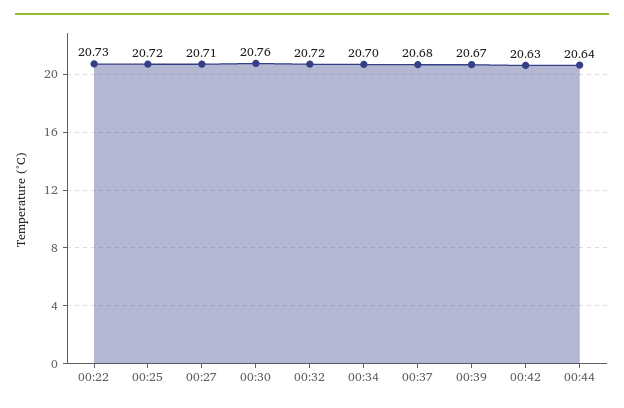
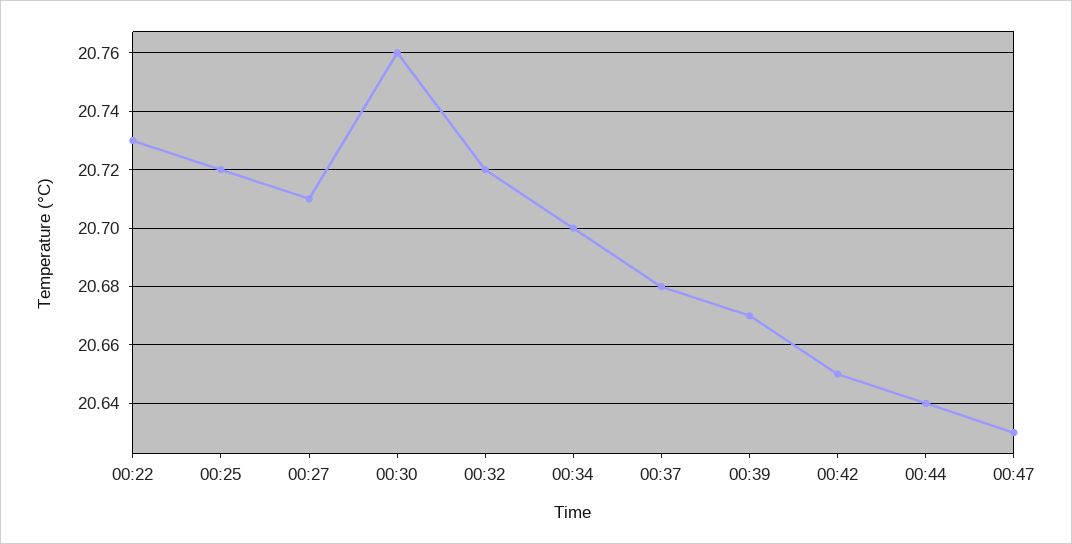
00:42: 20.63 -> 20.65
00:47: none -> 20.63

